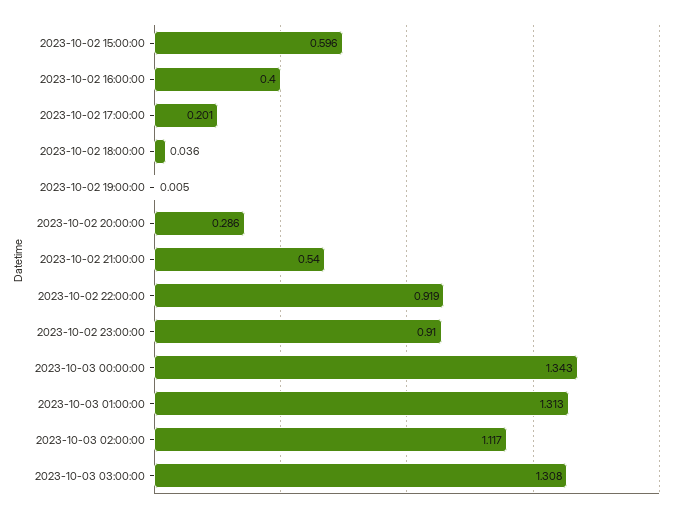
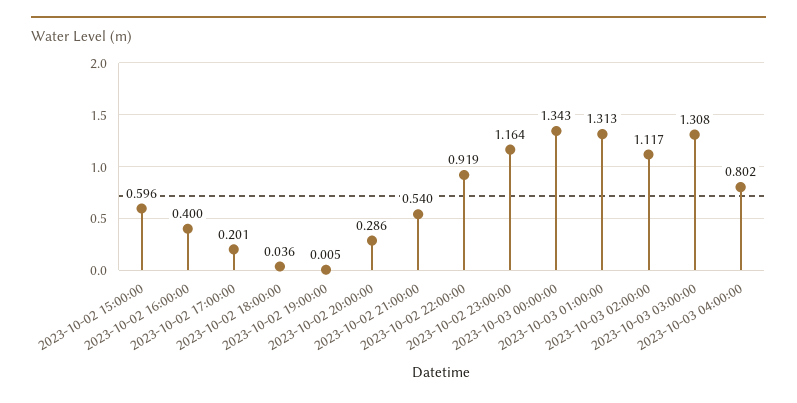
2023-10-02 23:00:00: 0.91 -> 1.164
2023-10-03 04:00:00: none -> 0.802

